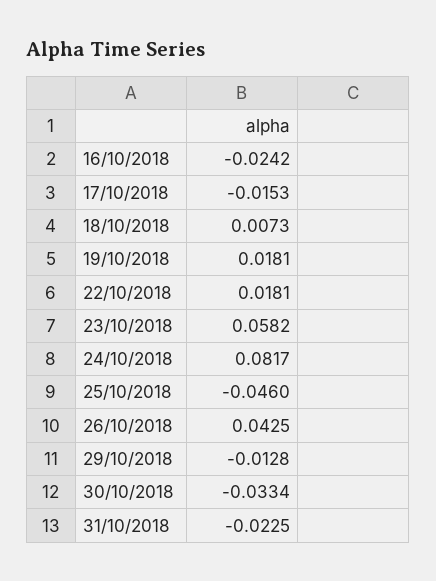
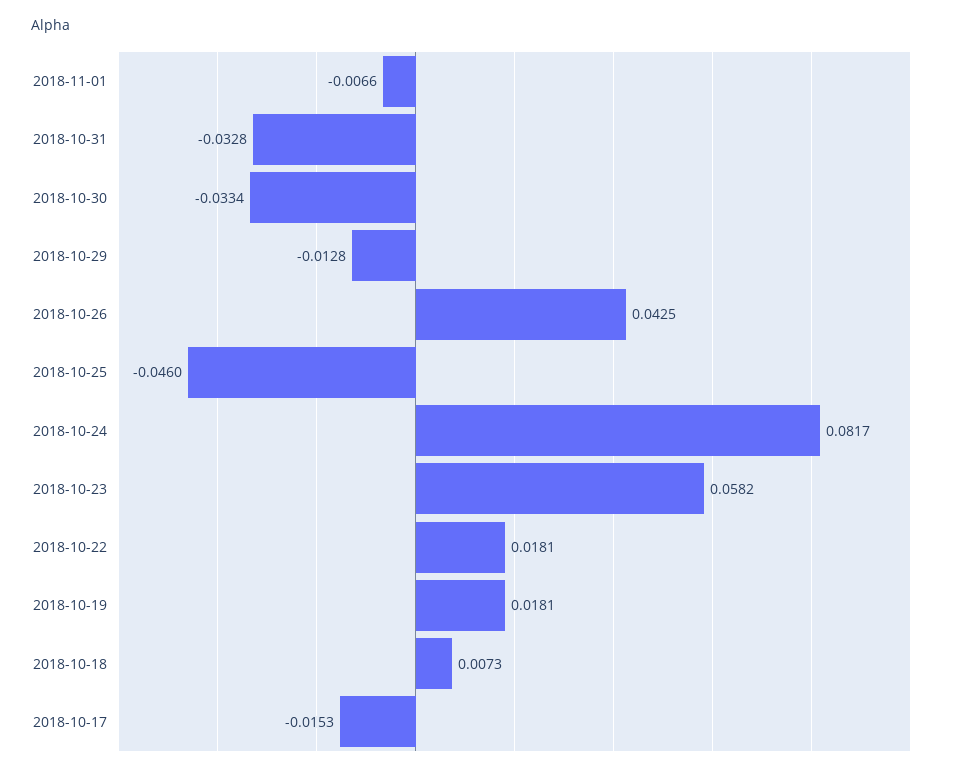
16/10/2018: -0.0242 -> none
31/10/2018: -0.0225 -> -0.0328
2018-11-01: none -> -0.0066

